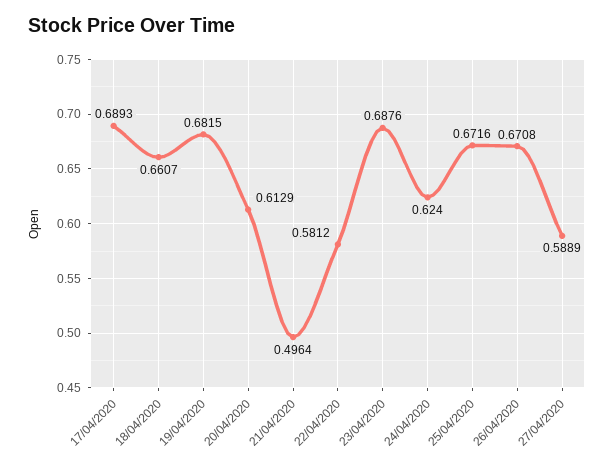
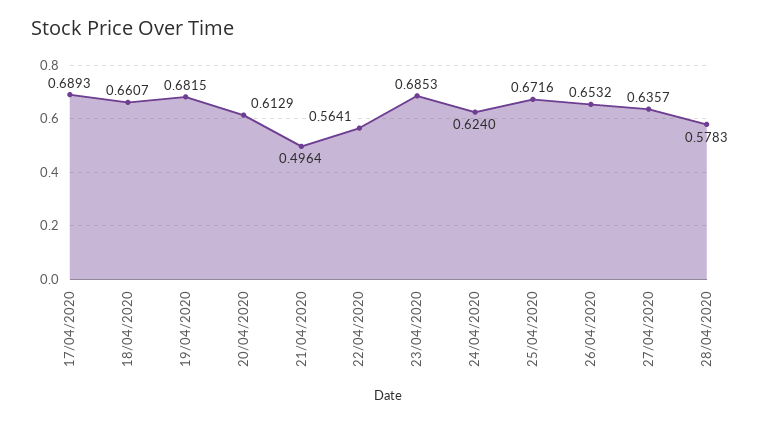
22/04/2020: 0.5812 -> 0.5641
23/04/2020: 0.6876 -> 0.6853
26/04/2020: 0.6708 -> 0.6532
27/04/2020: 0.5889 -> 0.6357
28/04/2020: none -> 0.5783

